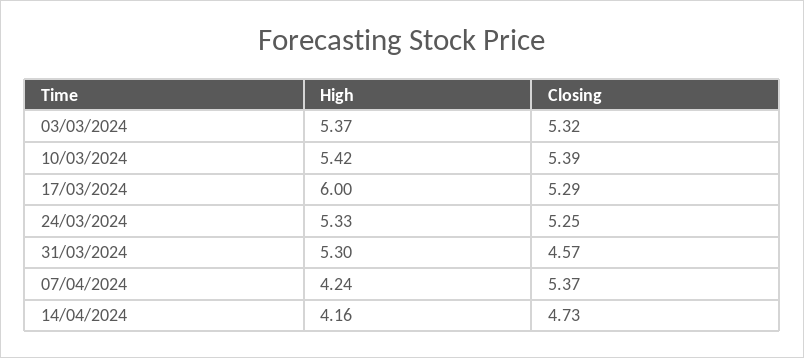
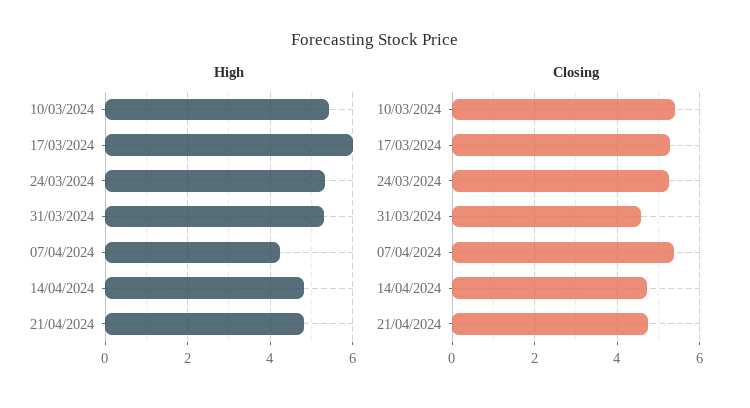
High, 03/03/2024: 5.37 -> none
Closing, 03/03/2024: 5.32 -> none
High, 14/04/2024: 4.16 -> 4.8
High, 21/04/2024: none -> 4.8
Closing, 21/04/2024: none -> 4.8

